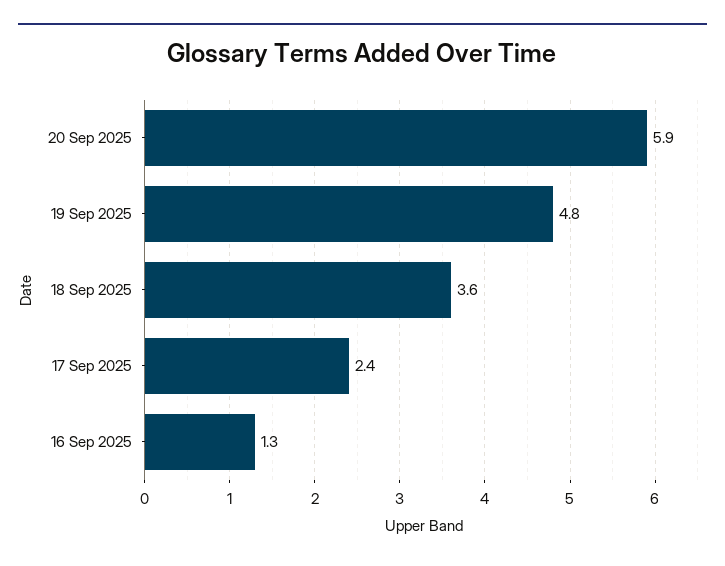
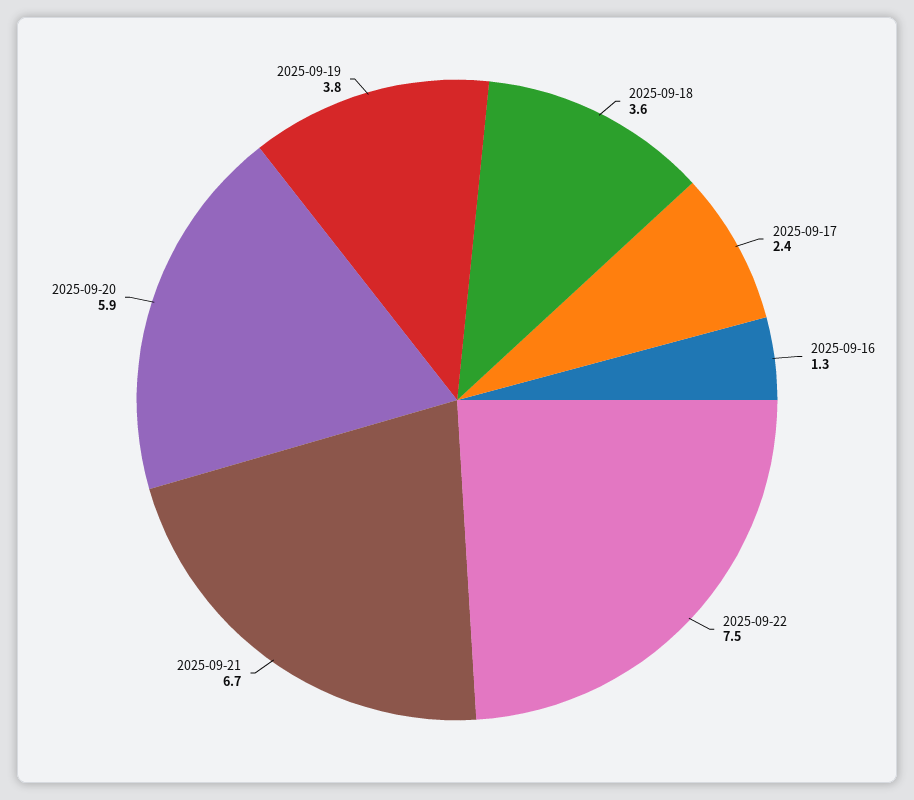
19 Sep 2025: 4.8 -> 3.8
2025-09-22: none -> 7.5
2025-09-21: none -> 6.7

